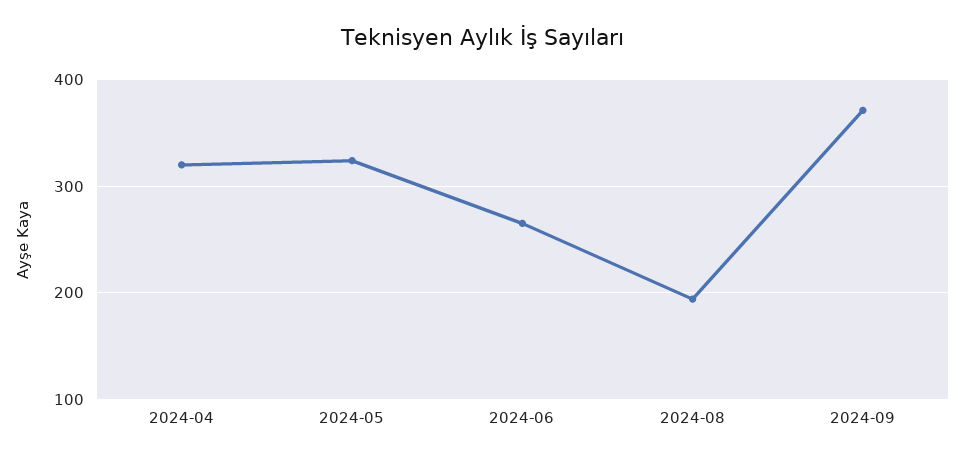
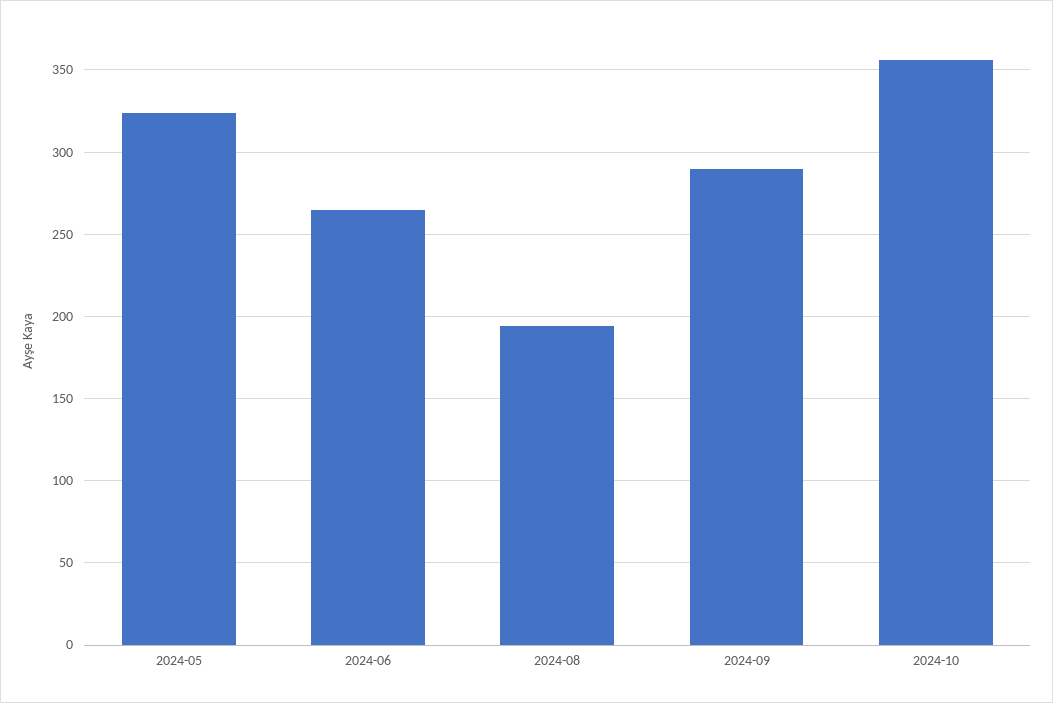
2024-04: 320 -> none
2024-09: 370 -> 290
2024-10: none -> 355

